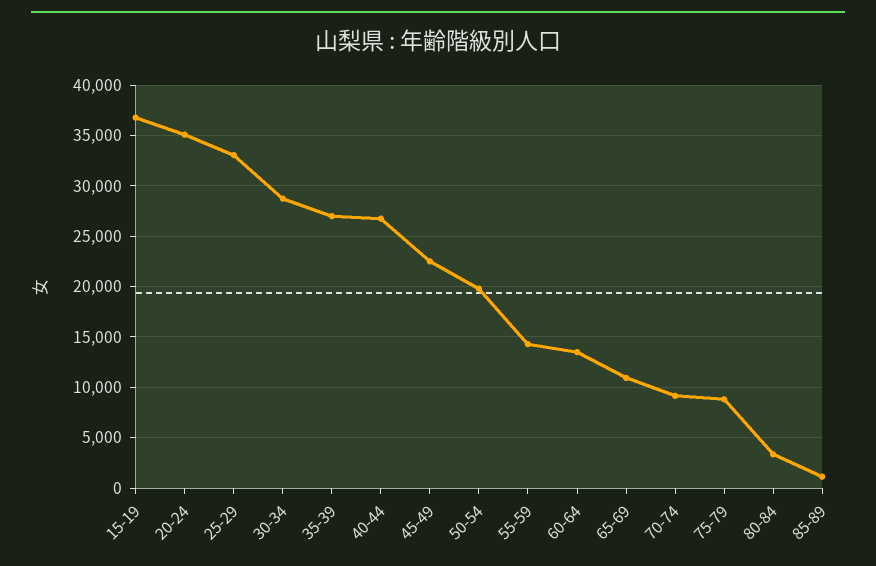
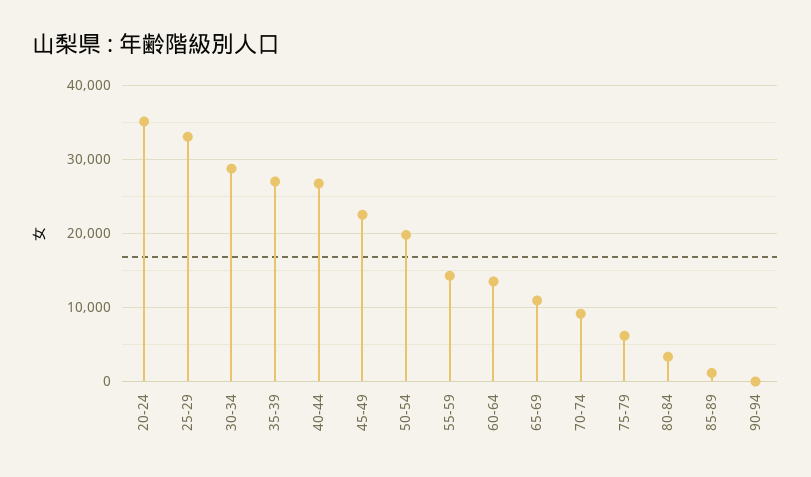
15-19: 37000 -> none
75-79: 9000 -> 6000
90-94: none -> 0

